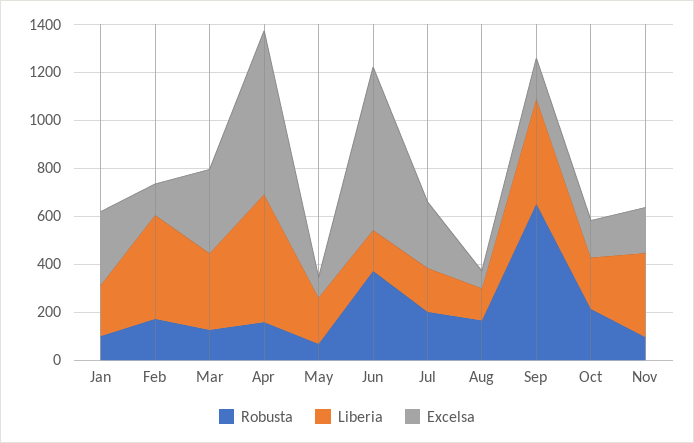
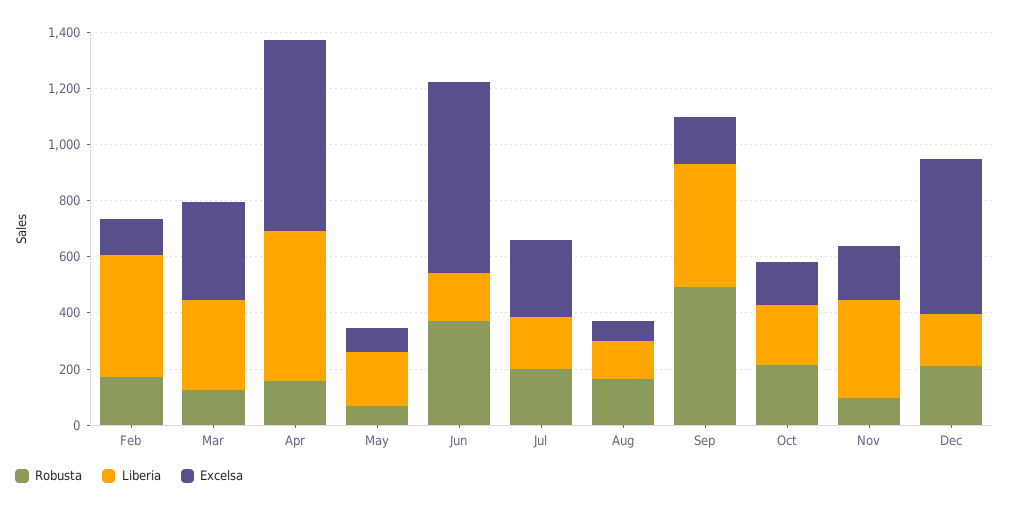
Robusta, Jan: 100 -> none
Liberia, Jan: 200 -> none
Excelsa, Jan: 300 -> none
Robusta, Sep: 650 -> 500
Robusta, Dec: none -> 200
Liberia, Dec: none -> 200
Excelsa, Dec: none -> 550

